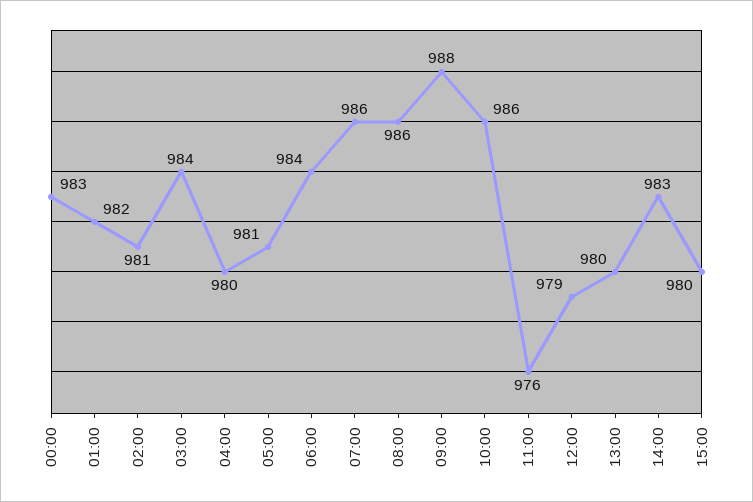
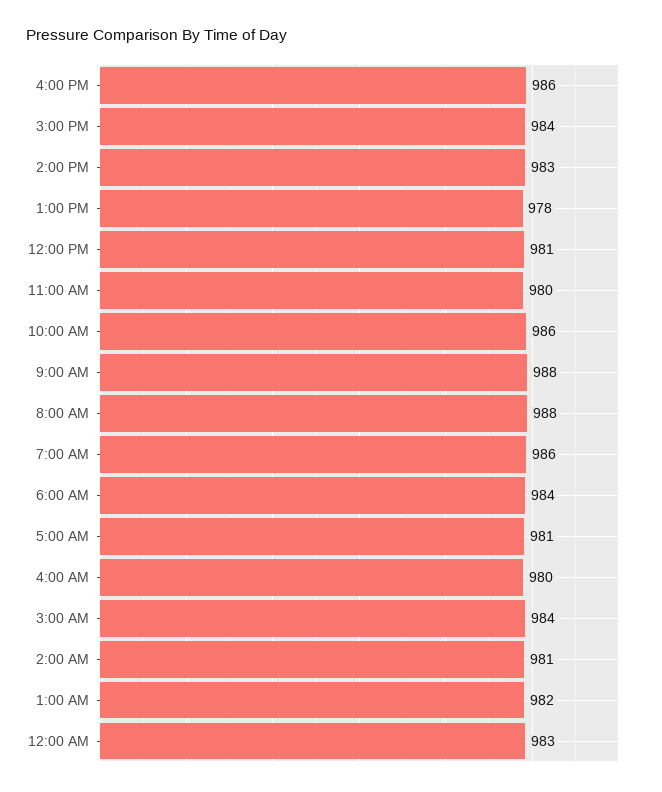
08:00: 986 -> 988
11:00: 976 -> 980
12:00: 979 -> 981
13:00: 980 -> 978
15:00: 980 -> 984
4:00 PM: none -> 986

